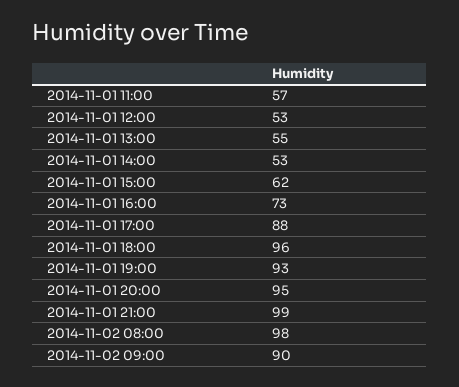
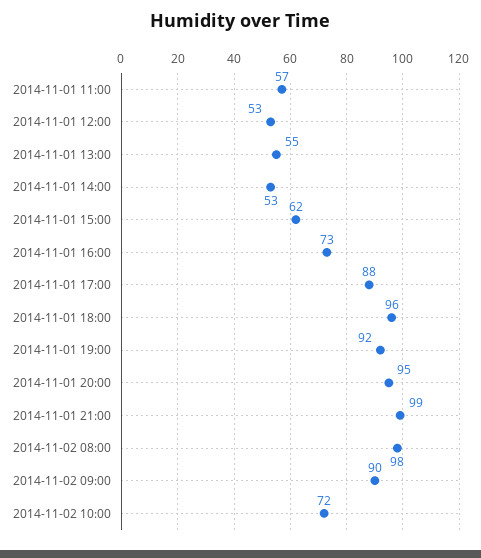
2014-11-01 19:00: 93 -> 92
2014-11-02 10:00: none -> 72

